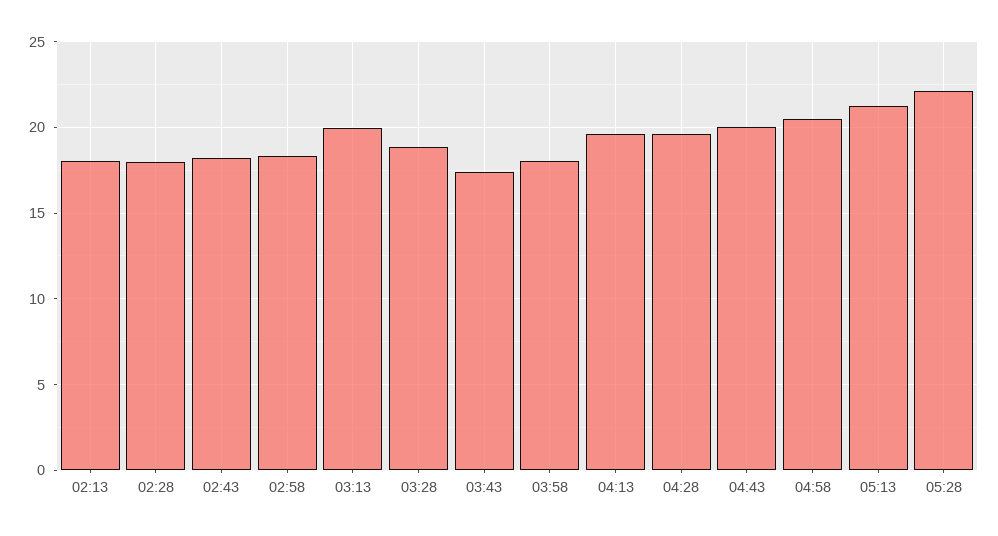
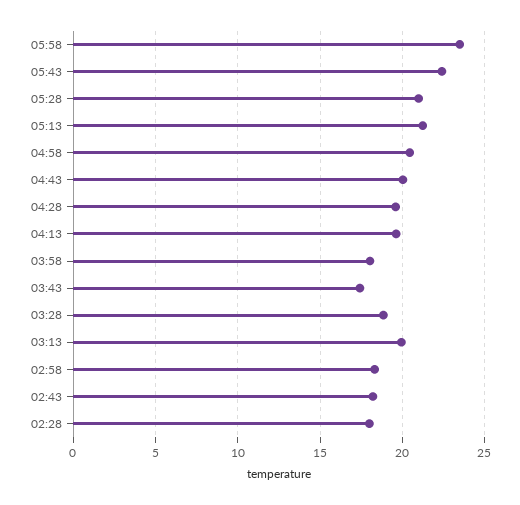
02:13: 18 -> none
05:28: 22 -> 21
05:58: none -> 23.5
05:43: none -> 22.5

